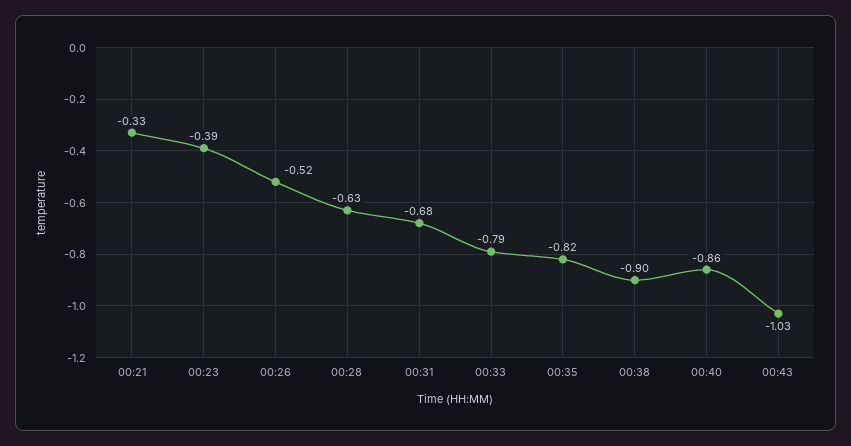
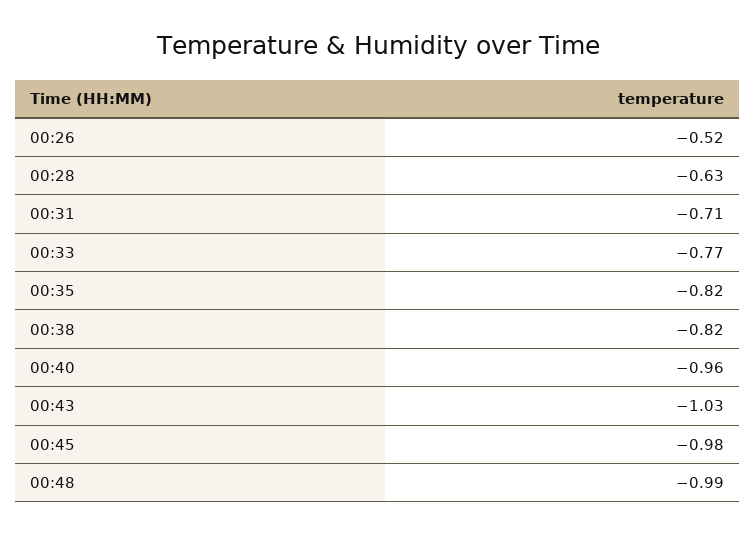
00:21: -0.33 -> none
00:23: -0.39 -> none
00:31: -0.68 -> -0.71
00:33: -0.79 -> -0.77
00:38: -0.9 -> -0.82
00:40: -0.86 -> -0.96
00:45: none -> -0.98
00:48: none -> -0.99

